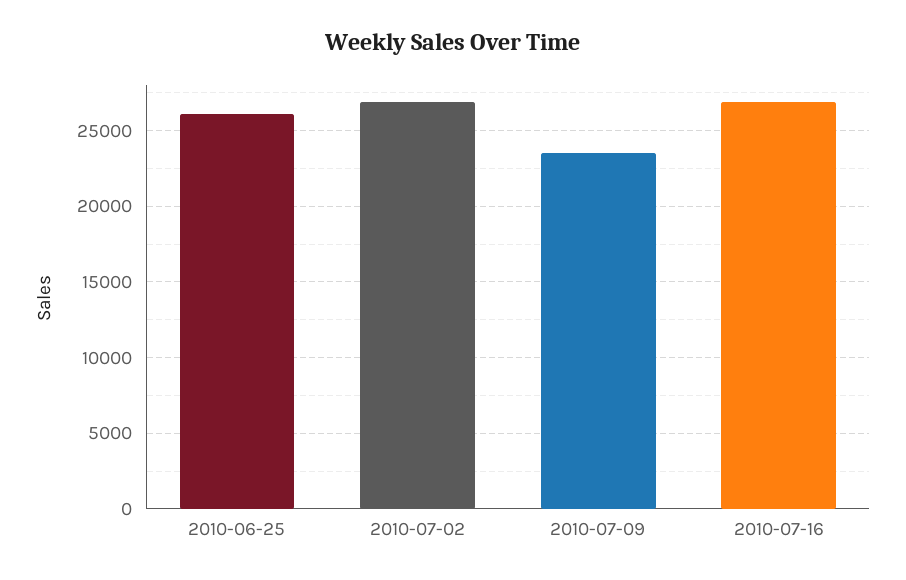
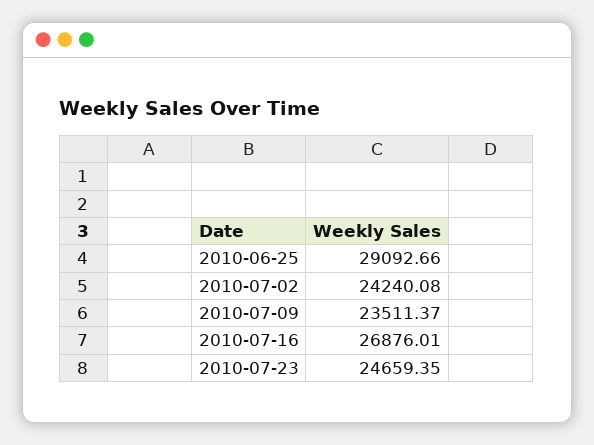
2010-06-25: 26000 -> 29092.66
2010-07-02: 27000 -> 24240.08
2010-07-23: none -> 24659.35

